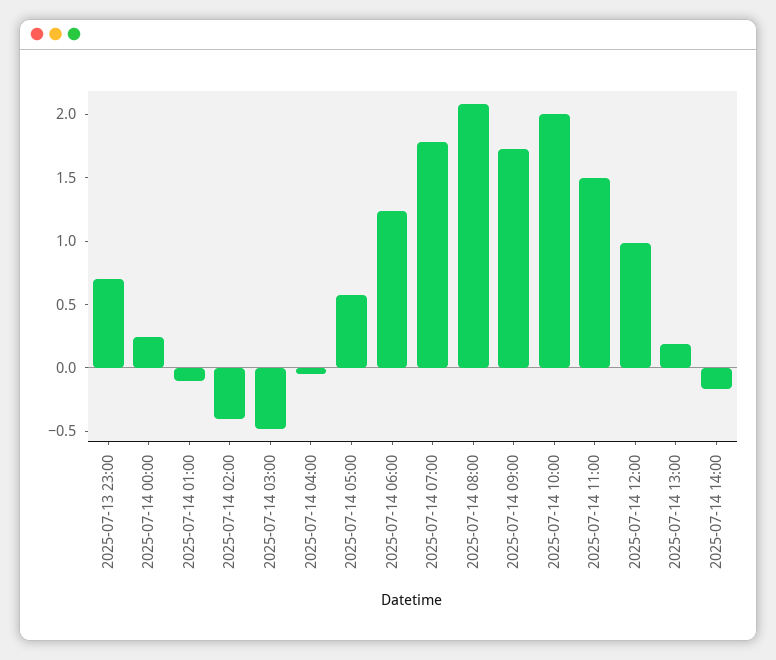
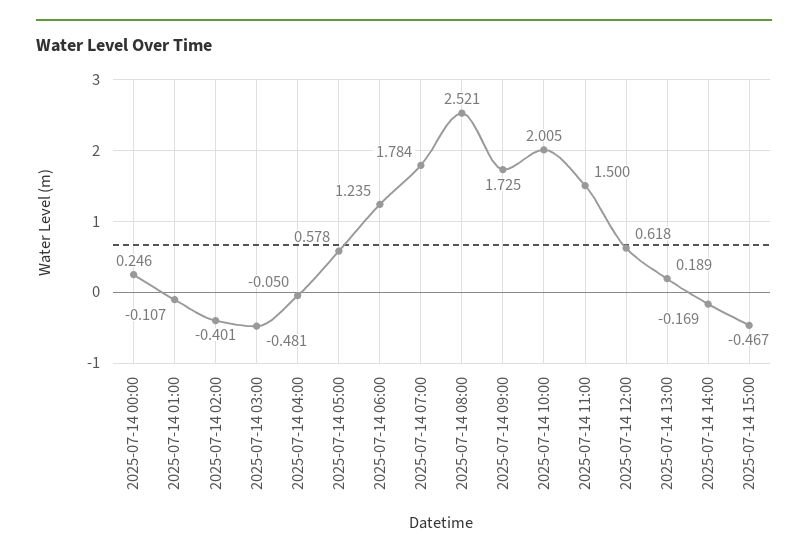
2025-07-13 23:00: 0.7 -> none
2025-07-14 08:00: 2.1 -> 2.521
2025-07-14 12:00: 1 -> 0.618
2025-07-14 15:00: none -> -0.467

